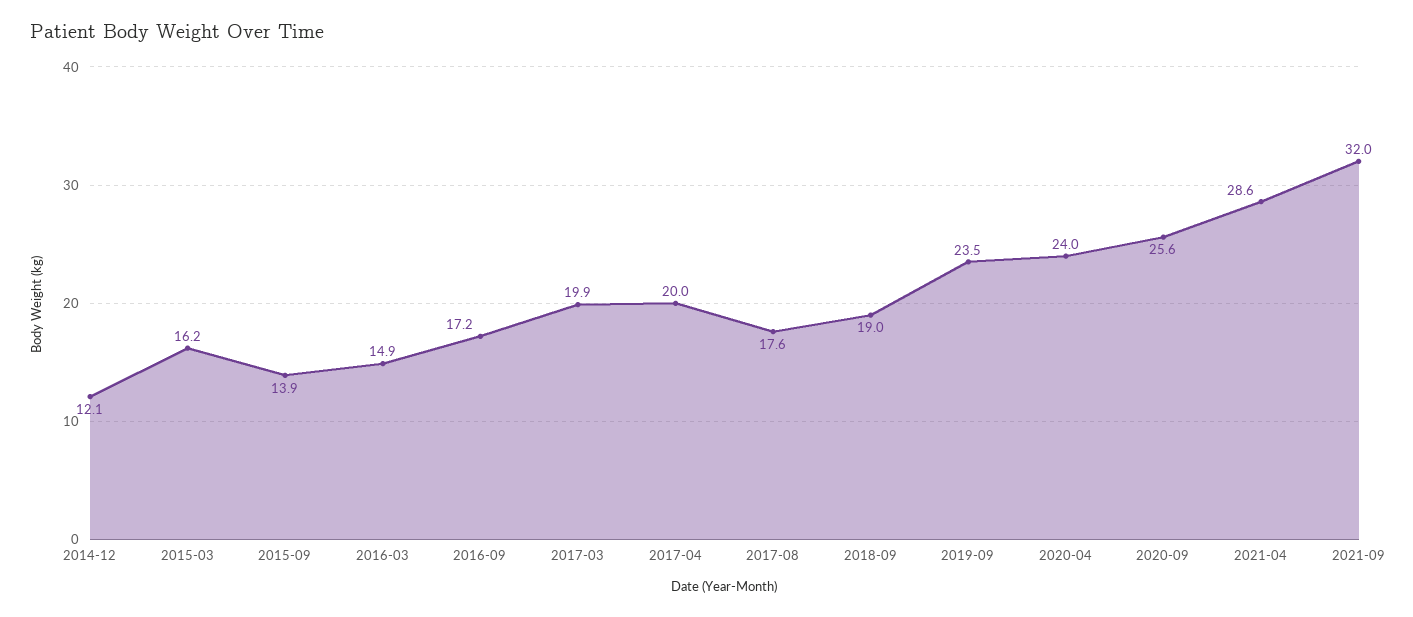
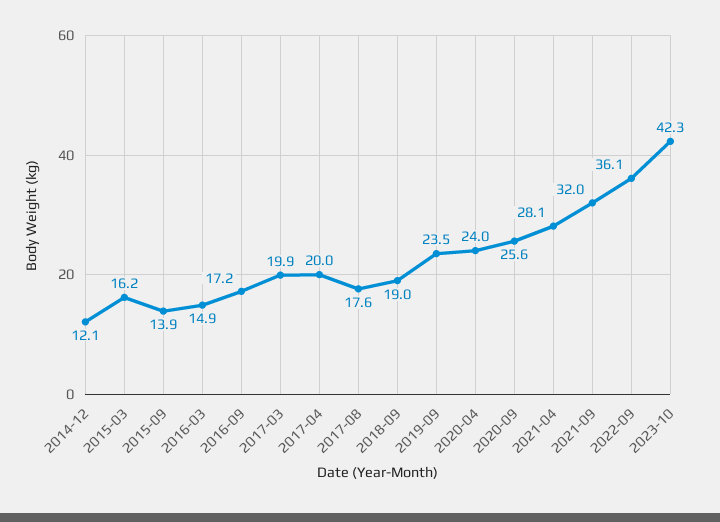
2021-04: 28.6 -> 28.1
2022-09: none -> 36.1
2023-10: none -> 42.3

